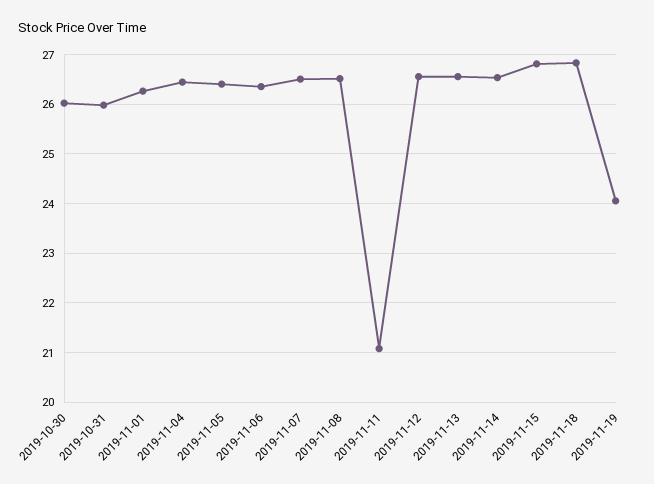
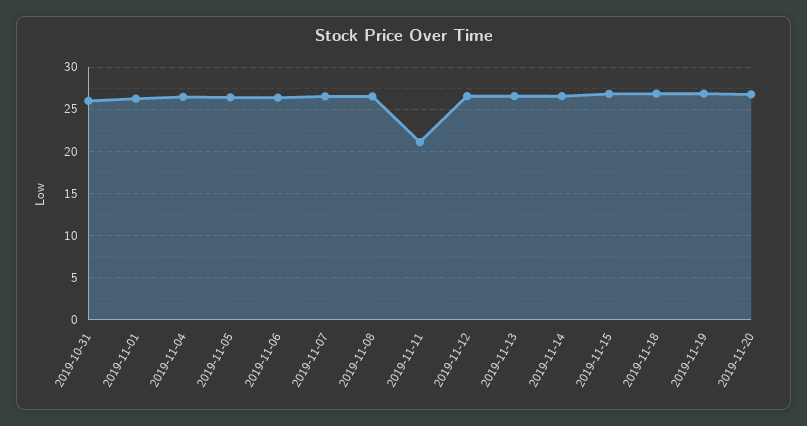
2019-10-30: 26 -> none
2019-11-19: 24 -> 27
2019-11-20: none -> 27

